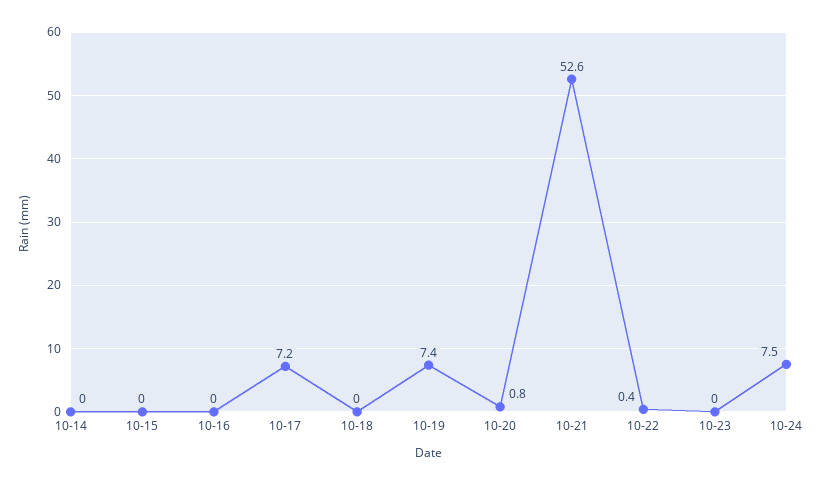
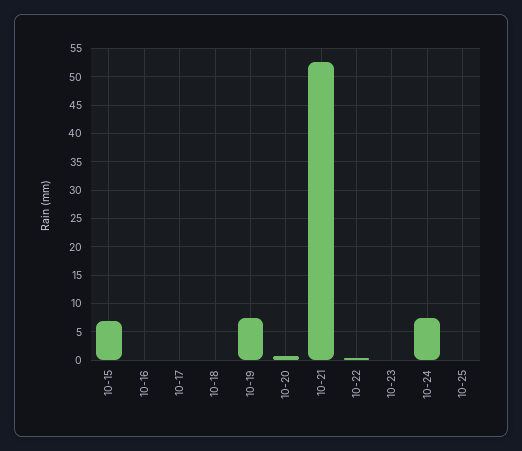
10-14: 0 -> none
10-15: 0 -> 7.5
10-17: 7.2 -> 0
10-25: none -> 0

